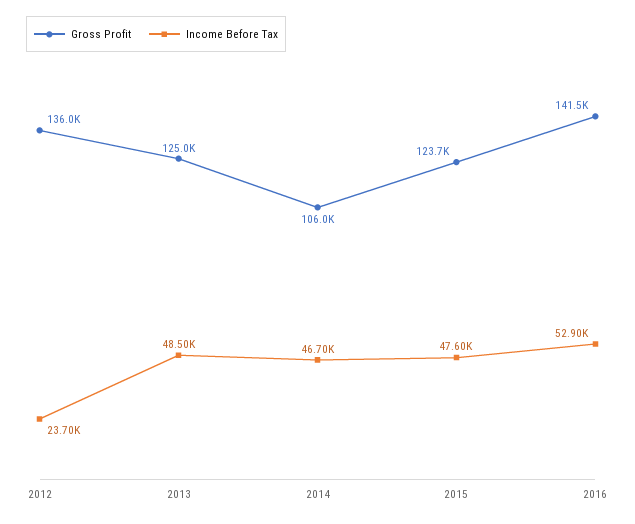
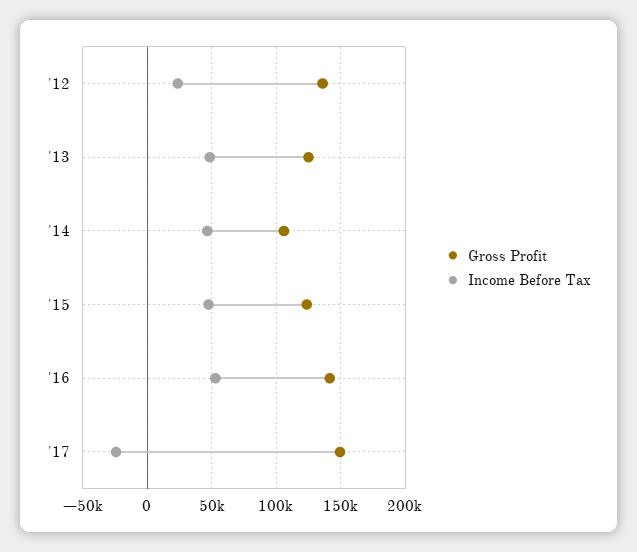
Gross Profit, '17: none -> 150000
Income Before Tax, '17: none -> -25000

